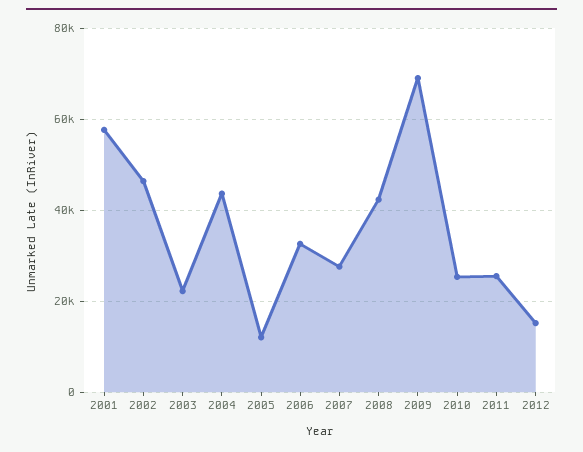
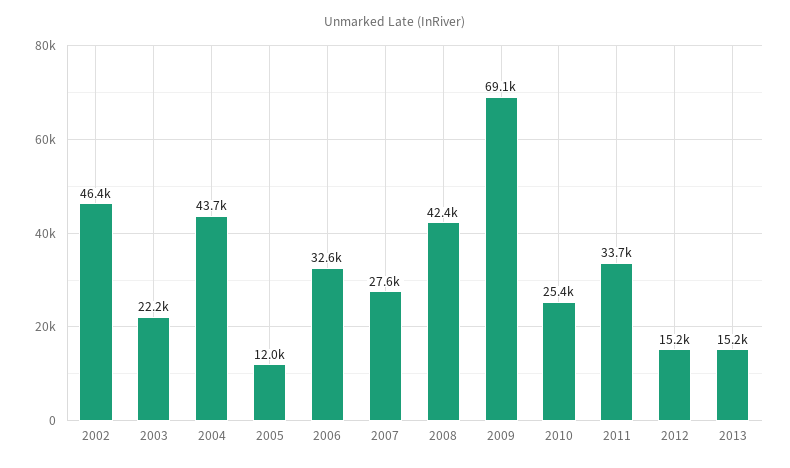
2001: 58000 -> none
2011: 26000 -> 33700
2013: none -> 15200

